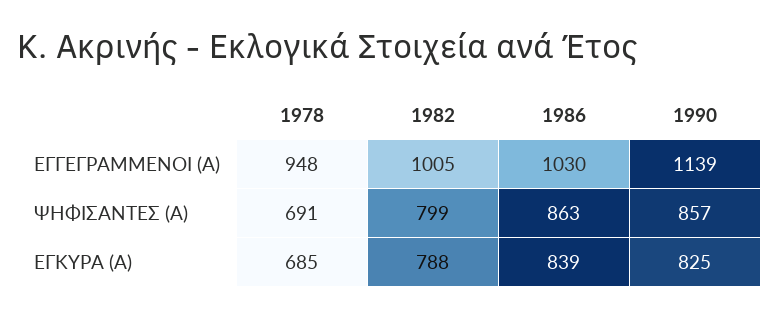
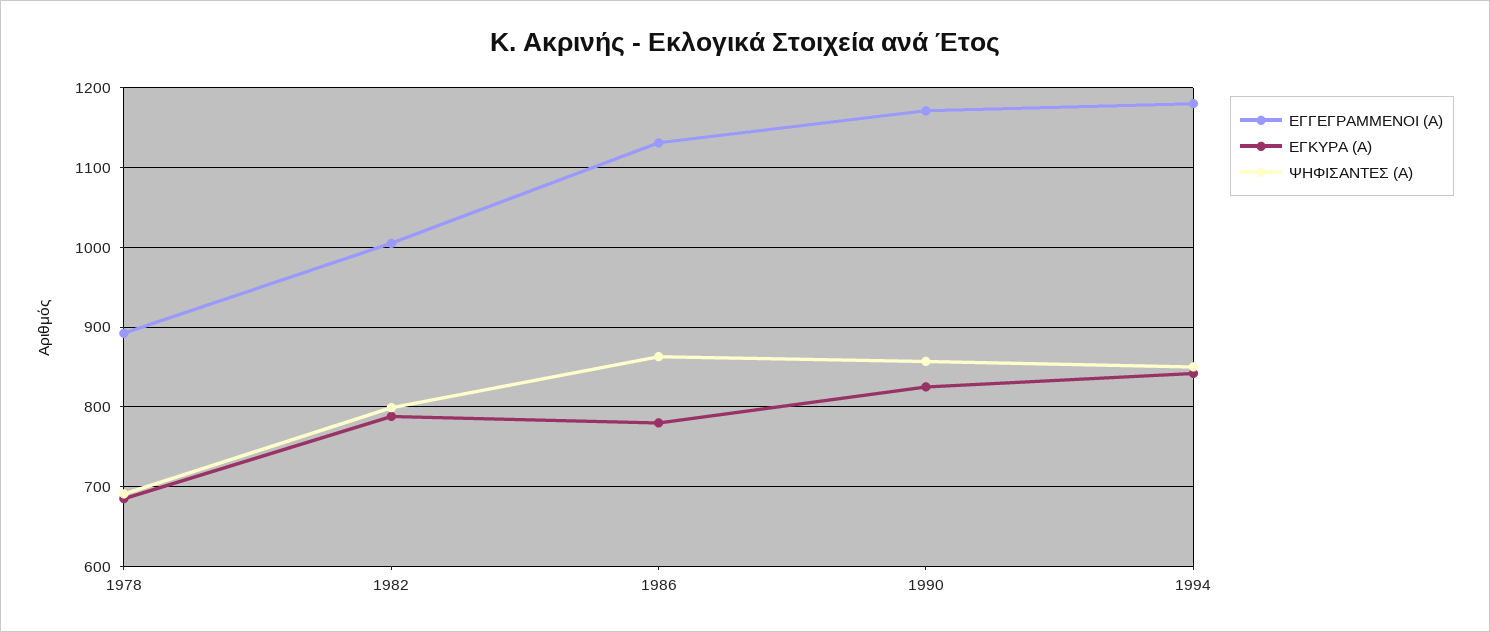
ΕΓΓΕΓΡΑΜΜΕΝΟΙ (Α), 1978: 948 -> 890
ΕΓΓΕΓΡΑΜΜΕΝΟΙ (Α), 1986: 1030 -> 1130
ΕΓΓΕΓΡΑΜΜΕΝΟΙ (Α), 1990: 1139 -> 1170
ΕΓΚΥΡΑ (Α), 1986: 839 -> 780
ΕΓΓΕΓΡΑΜΜΕΝΟΙ (Α), 1994: none -> 1180
ΕΓΚΥΡΑ (Α), 1994: none -> 840
ΨΗΦΙΣΑΝΤΕΣ (Α), 1994: none -> 850

